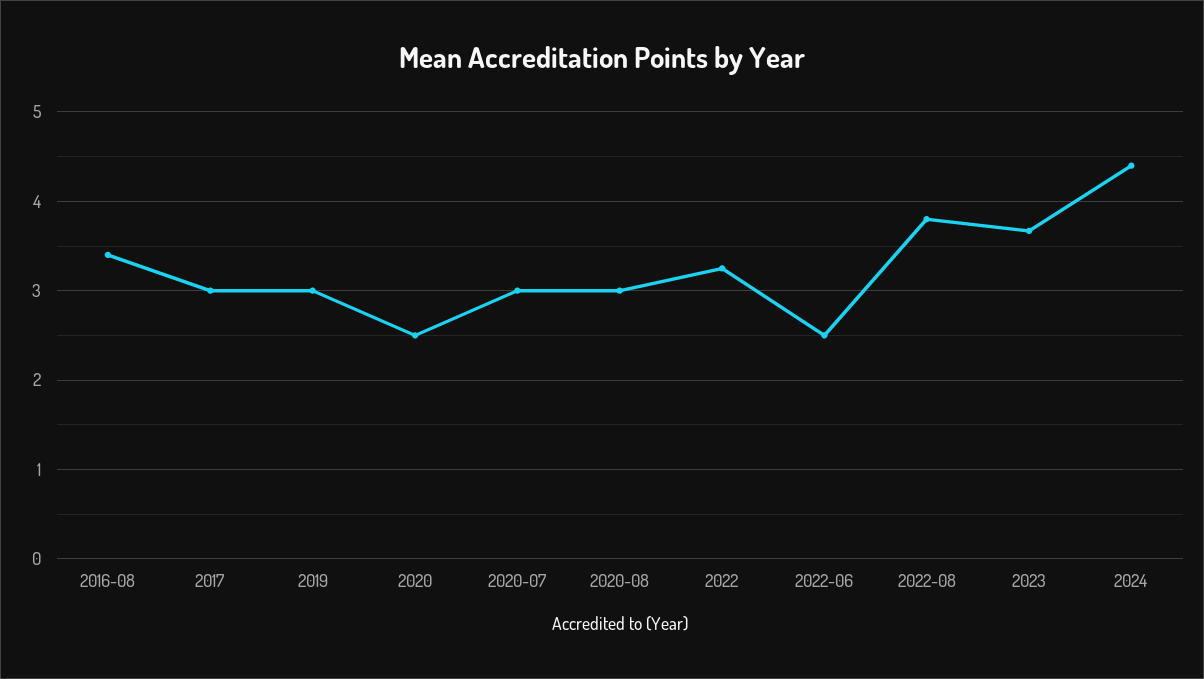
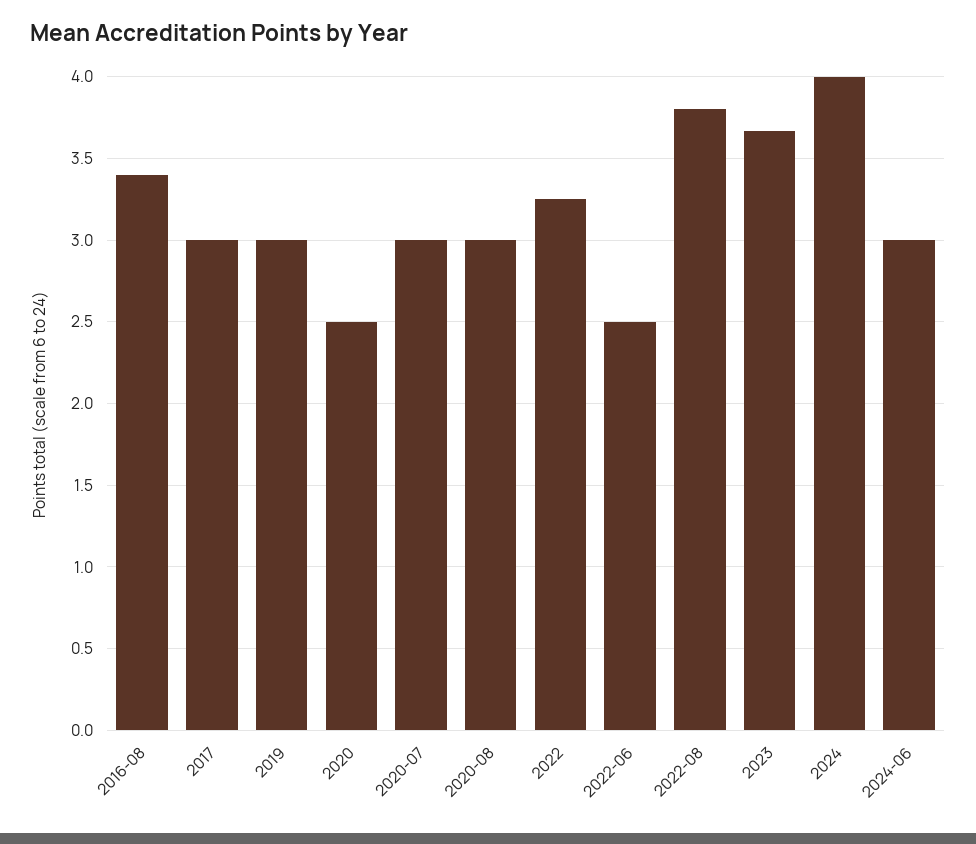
2024: 4.4 -> 4
2024-06: none -> 3

